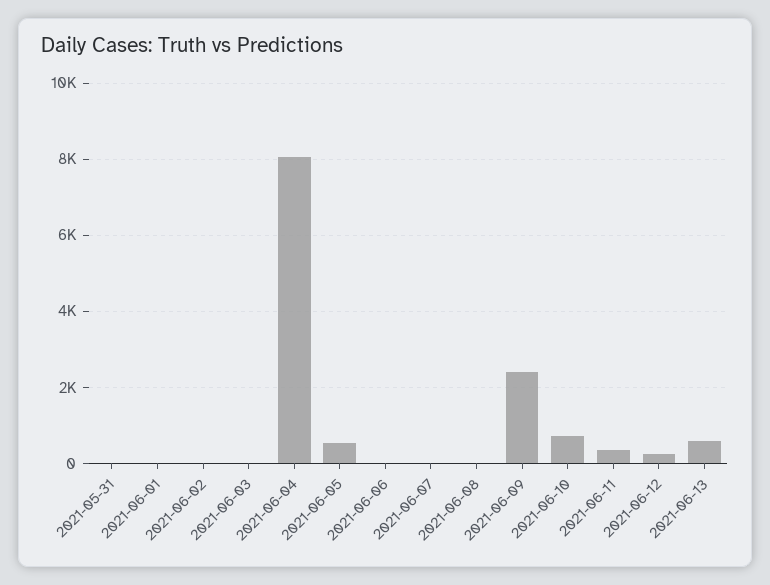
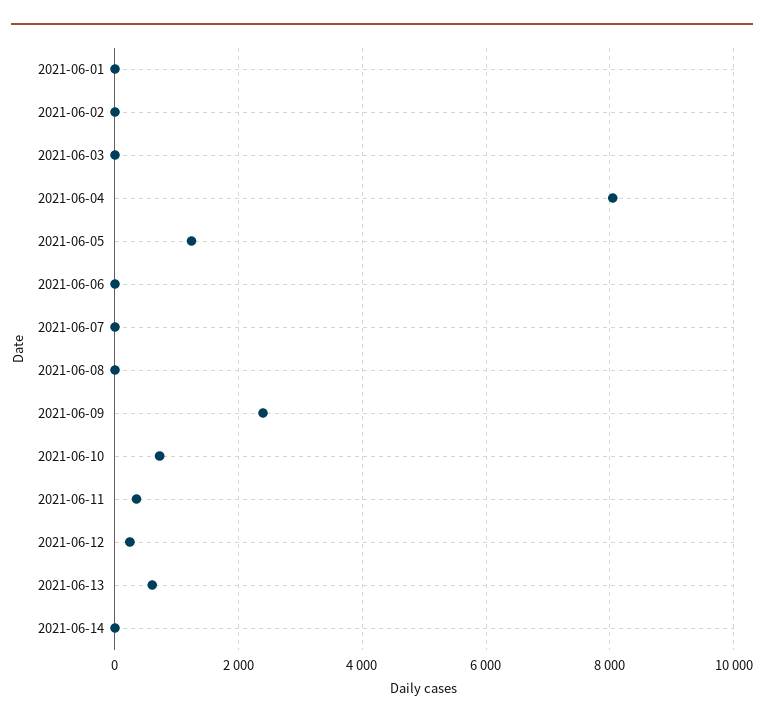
2021-05-31: 0 -> none
2021-06-05: 600 -> 1200
2021-06-14: none -> 0

